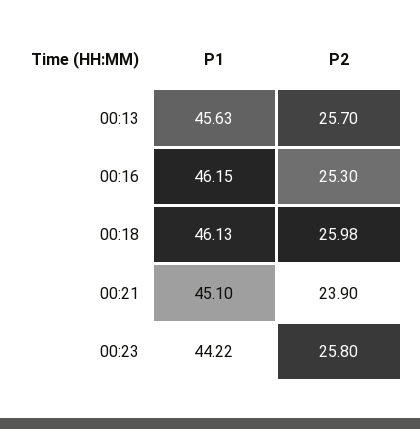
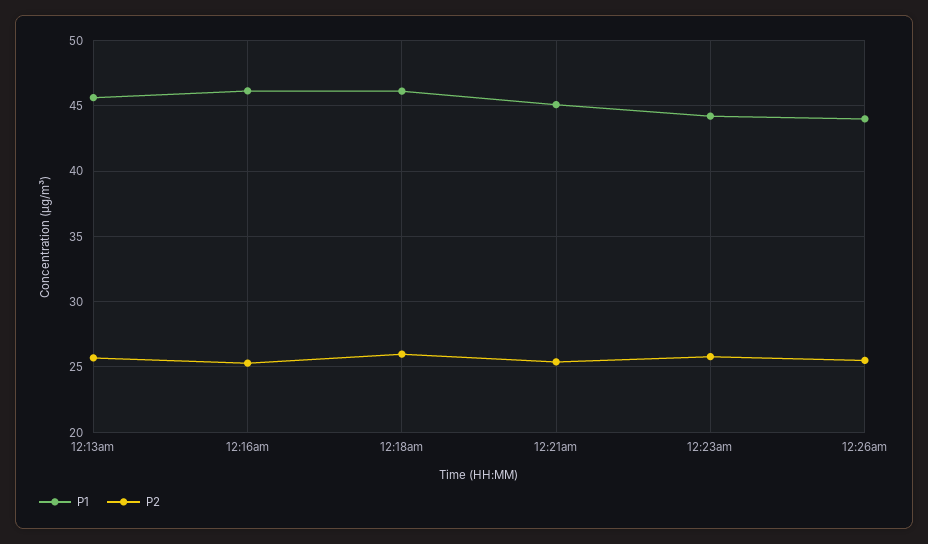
P2, 00:21: 23.9 -> 25.5
P1, 12:26am: none -> 44
P2, 12:26am: none -> 25.5

